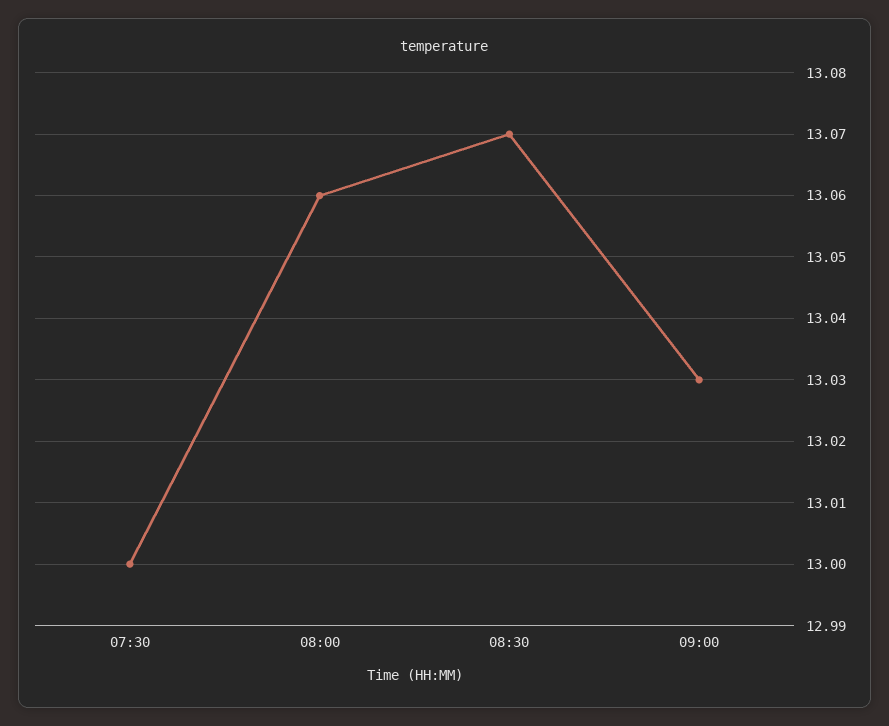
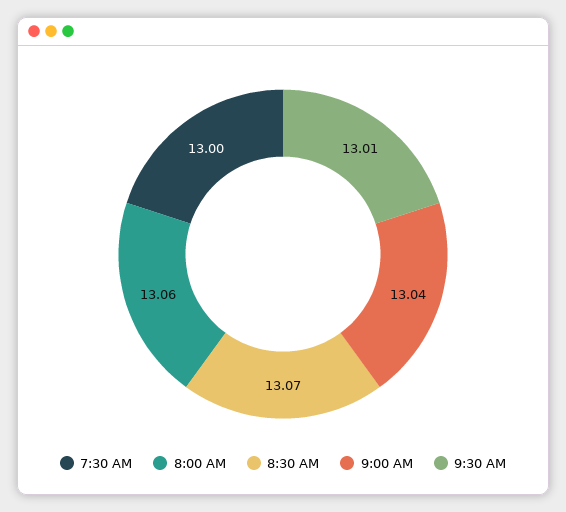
09:00: 13.03 -> 13.04
9:30 AM: none -> 13.01

